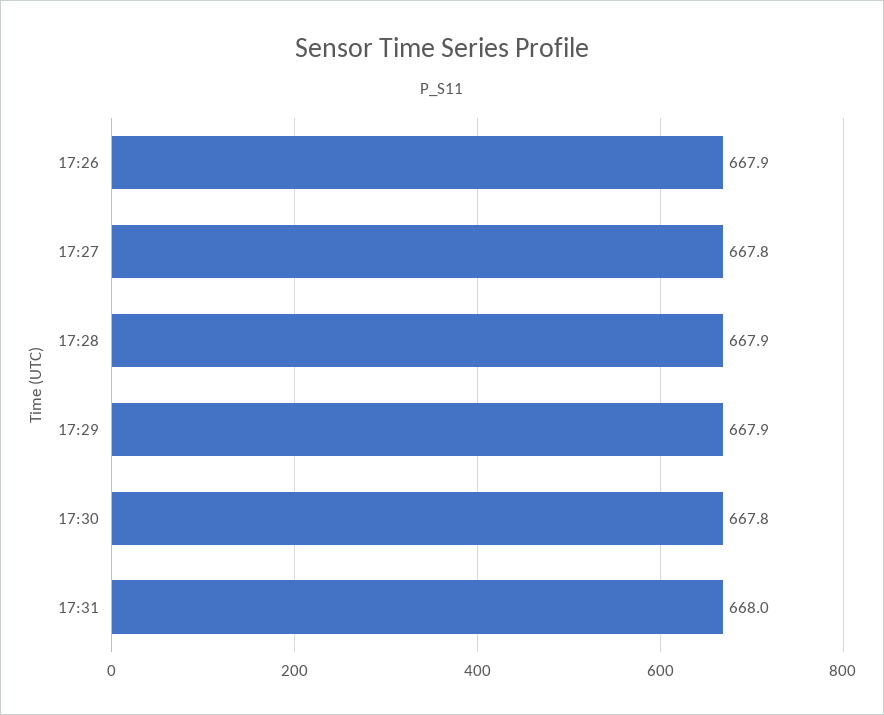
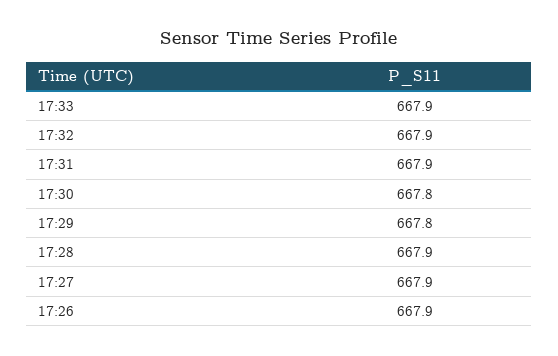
17:27: 667.8 -> 667.9
17:29: 667.9 -> 667.8
17:31: 668 -> 667.9
17:33: none -> 667.9
17:32: none -> 667.9

